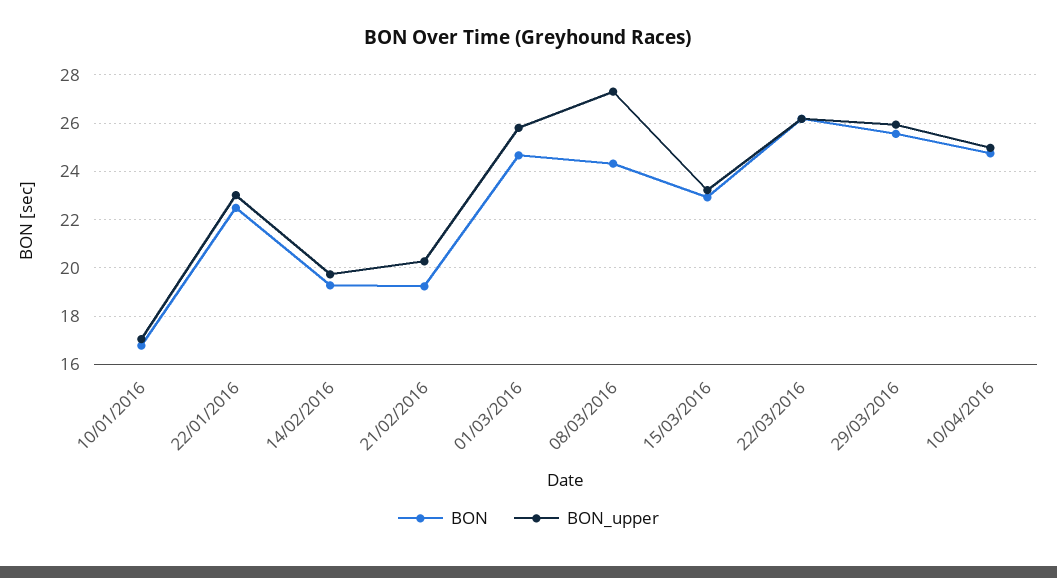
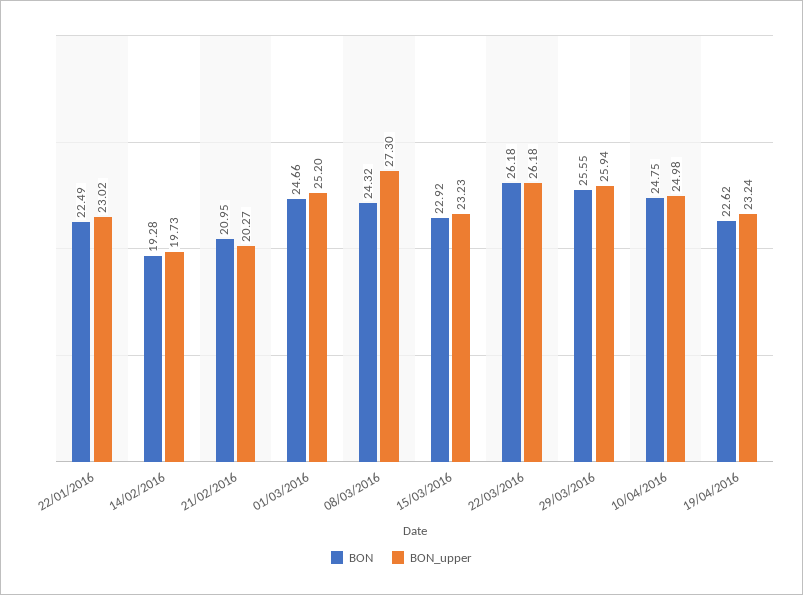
BON, 10/01/2016: 16.75 -> none
BON_upper, 10/01/2016: 17 -> none
BON, 21/02/2016: 19.25 -> 20.95
BON_upper, 01/03/2016: 25.75 -> 25.2
BON, 19/04/2016: none -> 22.62
BON_upper, 19/04/2016: none -> 23.24

